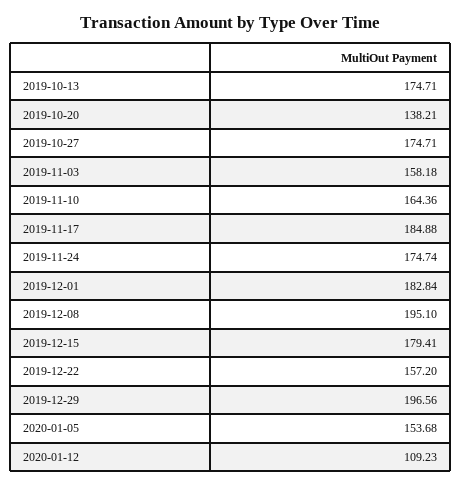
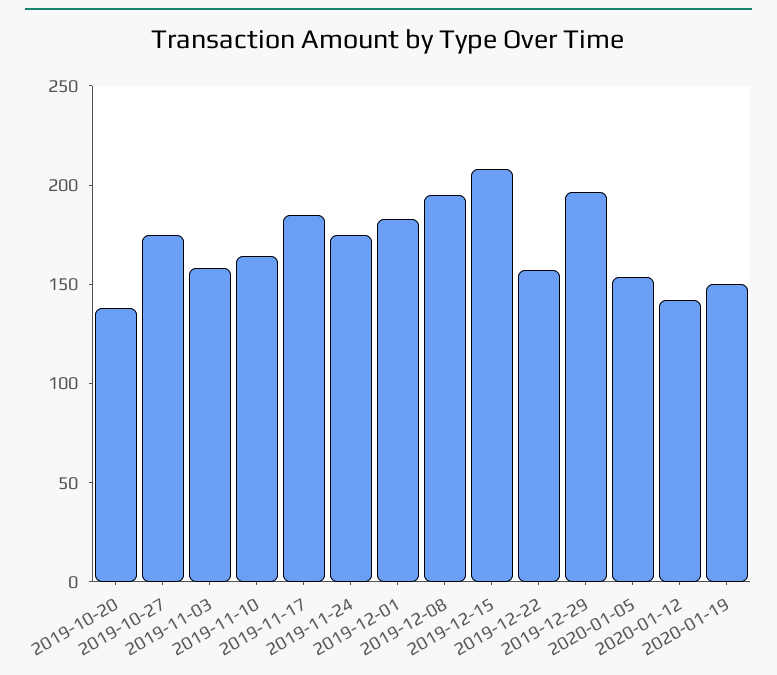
2019-10-13: 174.71 -> none
2019-12-15: 179.41 -> 210
2020-01-12: 109.23 -> 140
2020-01-19: none -> 150

